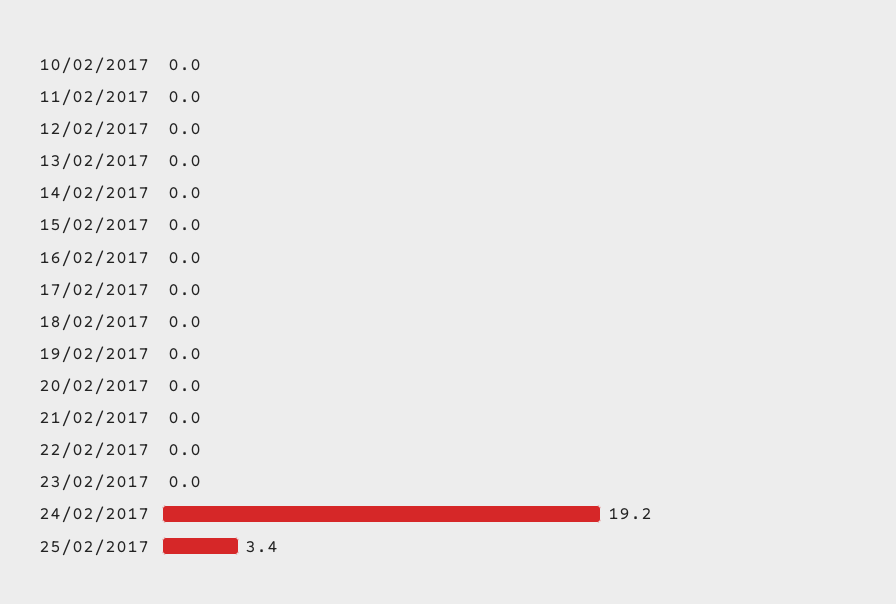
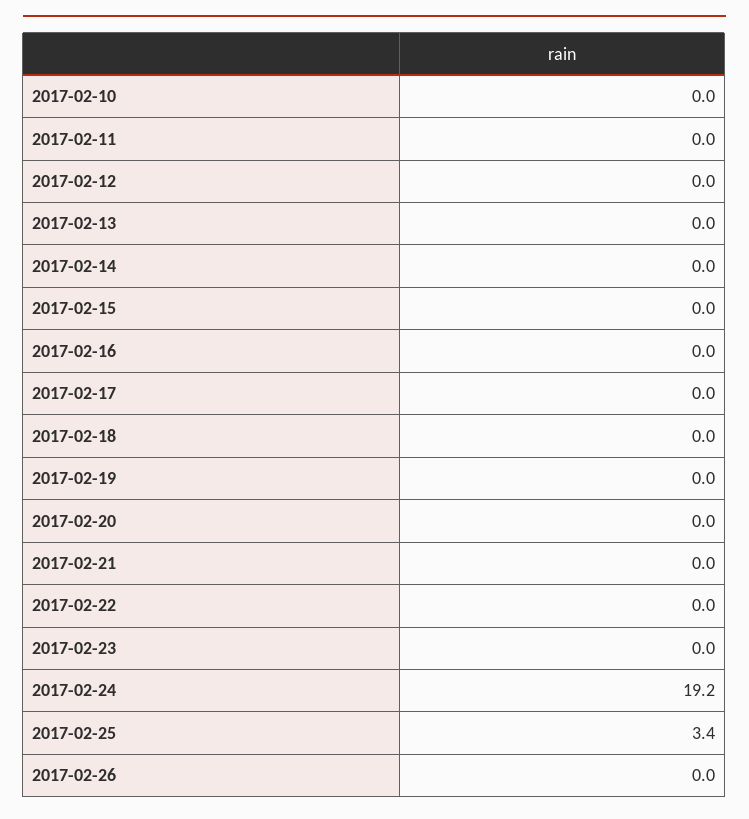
2017-02-26: none -> 0

